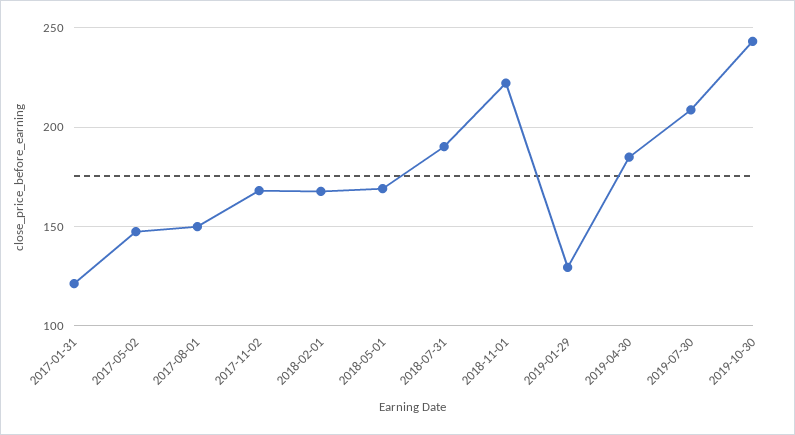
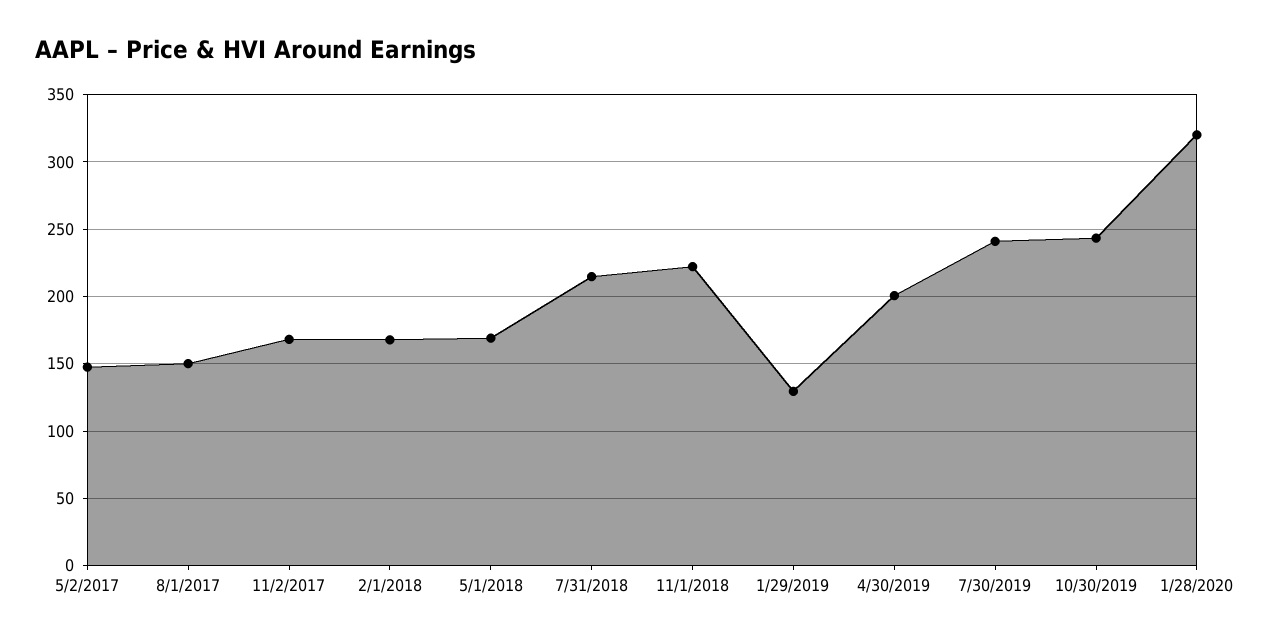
2017-01-31: 120 -> none
2018-07-31: 190 -> 215
2019-04-30: 185 -> 200
2019-07-30: 210 -> 240
1/28/2020: none -> 320

